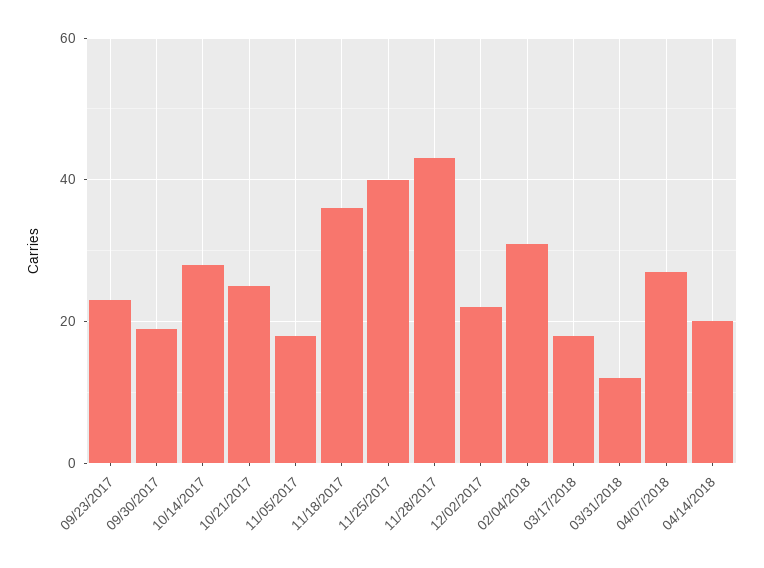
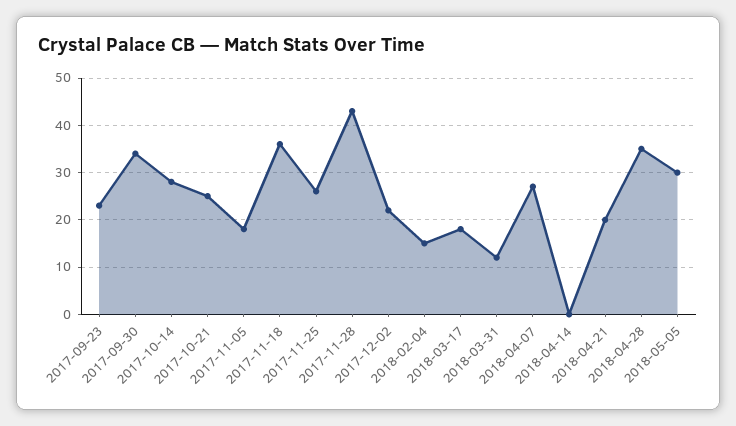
09/30/2017: 20 -> 35
11/25/2017: 40 -> 25
02/04/2018: 30 -> 15
04/14/2018: 20 -> 0
2018-04-21: none -> 20
2018-04-28: none -> 35
2018-05-05: none -> 30

